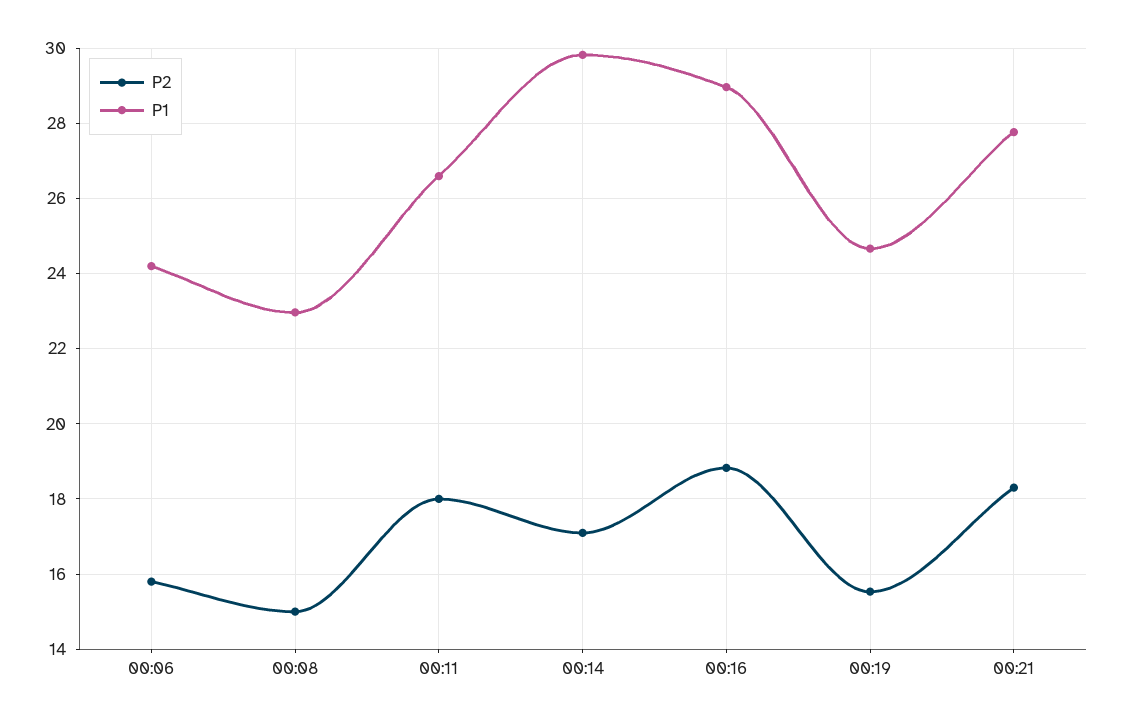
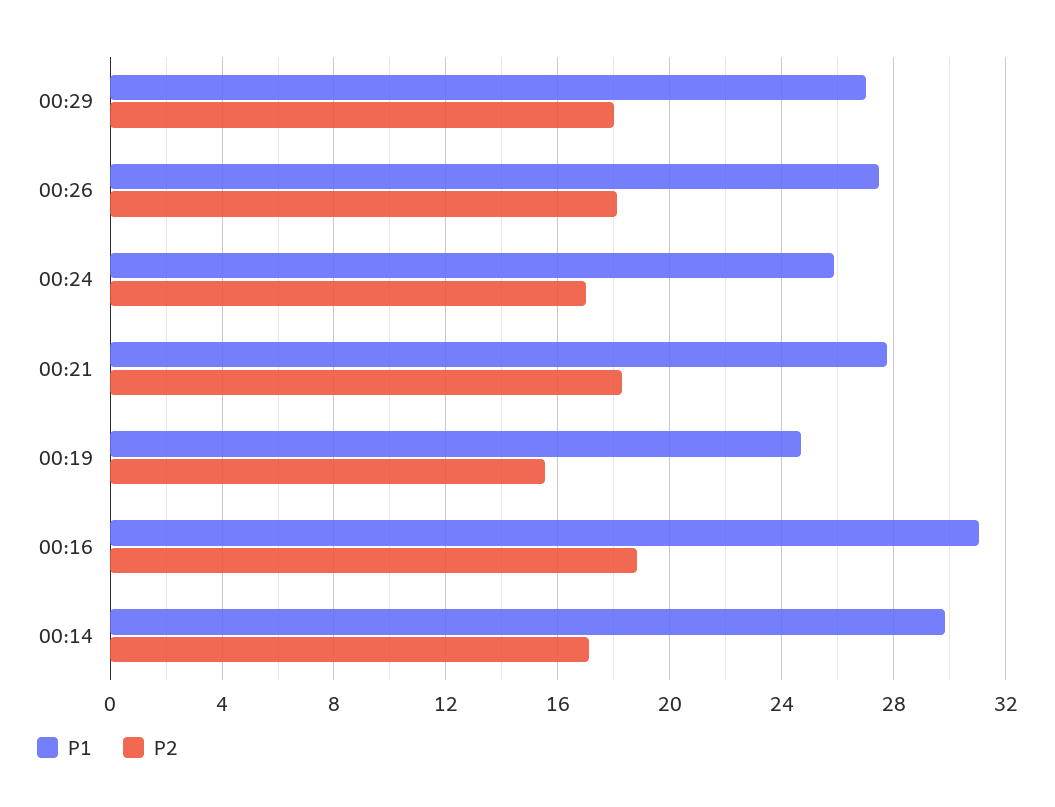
P2, 00:06: 15.8 -> none
P1, 00:06: 24.2 -> none
P2, 00:08: 15 -> none
P1, 00:08: 23 -> none
P2, 00:11: 18 -> none
P1, 00:11: 26.6 -> none
P1, 00:16: 29 -> 31
P1, 00:29: none -> 27
P2, 00:29: none -> 18
P1, 00:26: none -> 27.5
P2, 00:26: none -> 18
P1, 00:24: none -> 26
P2, 00:24: none -> 17

